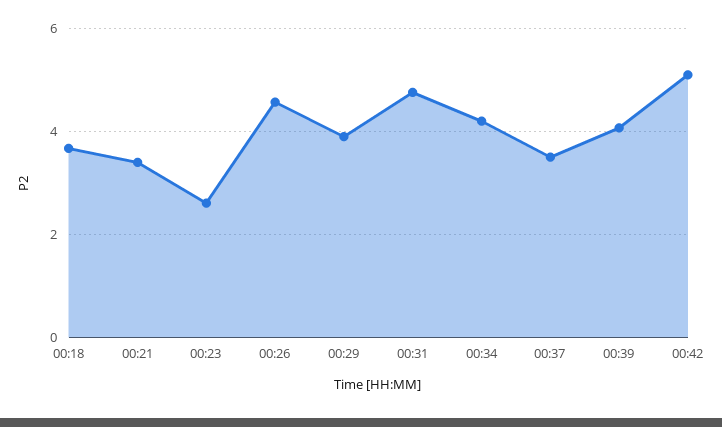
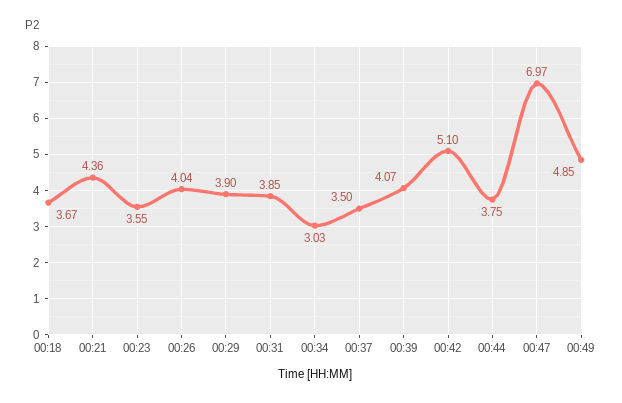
00:21: 3.4 -> 4.36
00:23: 2.6 -> 3.55
00:26: 4.6 -> 4.04
00:31: 4.8 -> 3.85
00:34: 4.2 -> 3.03
00:44: none -> 3.75
00:47: none -> 6.97
00:49: none -> 4.85

